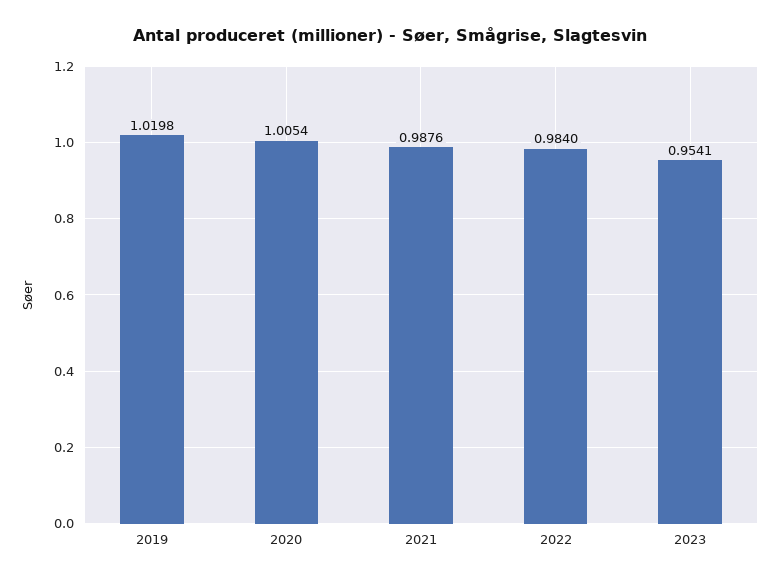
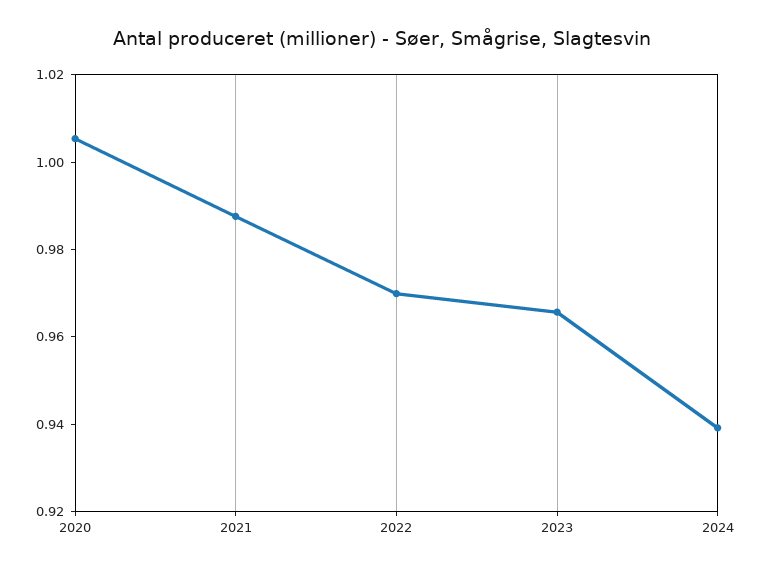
2019: 1.0198 -> none
2022: 0.984 -> 0.97
2023: 0.9541 -> 0.965
2024: none -> 0.94

